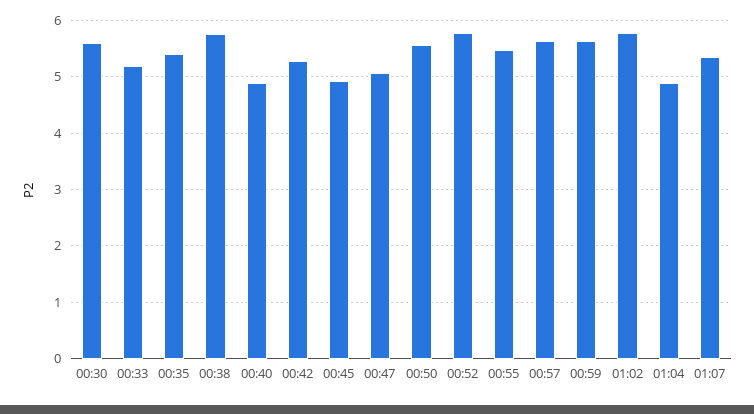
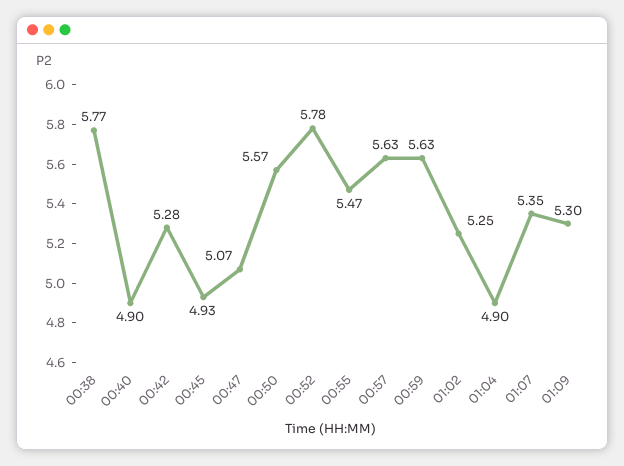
00:30: 5.6 -> none
00:33: 5.2 -> none
00:35: 5.4 -> none
01:02: 5.8 -> 5.25
01:09: none -> 5.3

